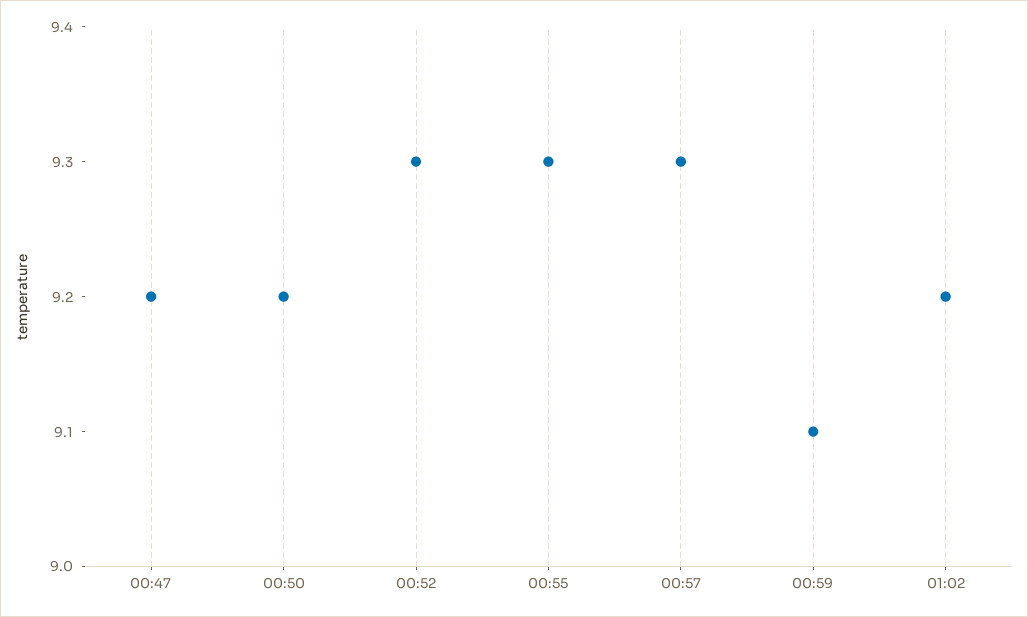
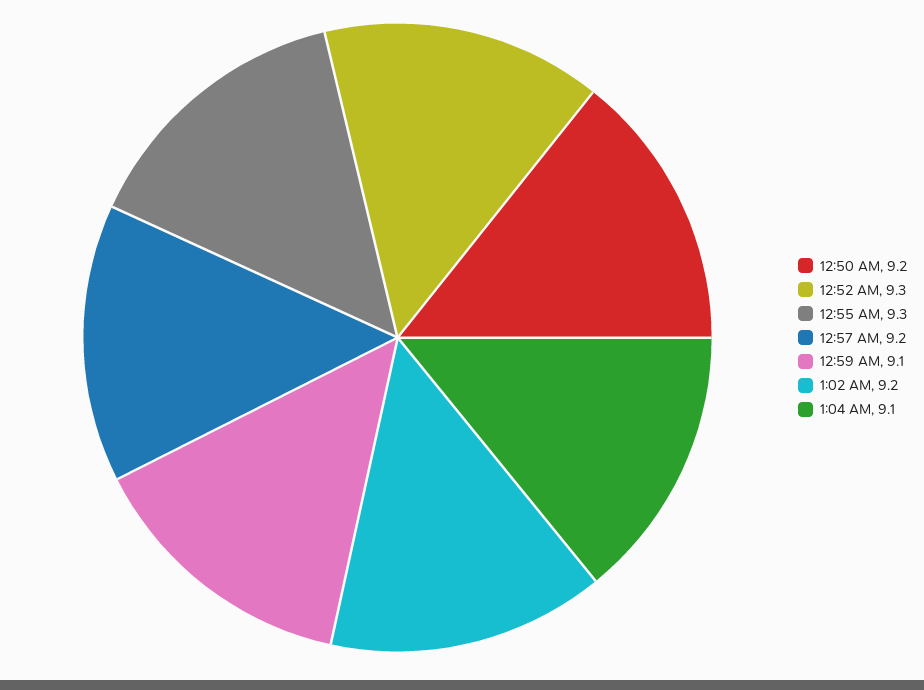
00:47: 9.2 -> none
00:57: 9.3 -> 9.2
1:04 AM: none -> 9.1

